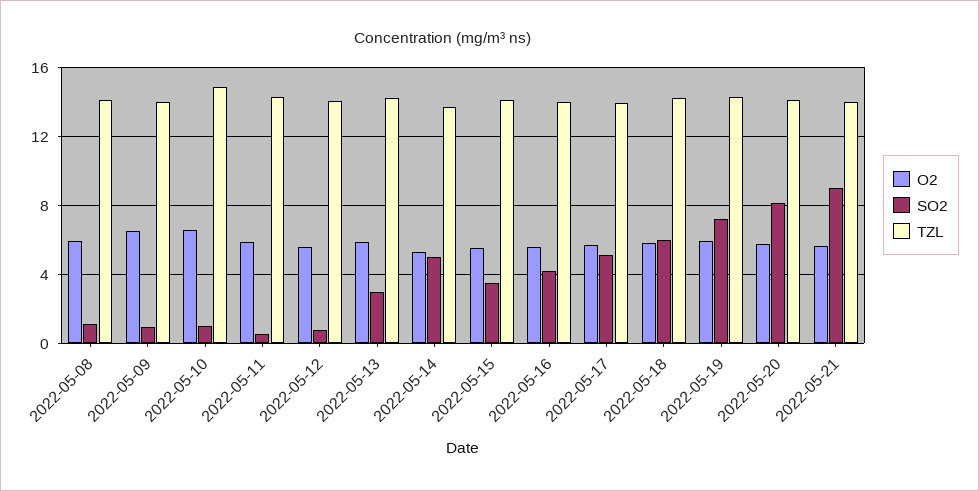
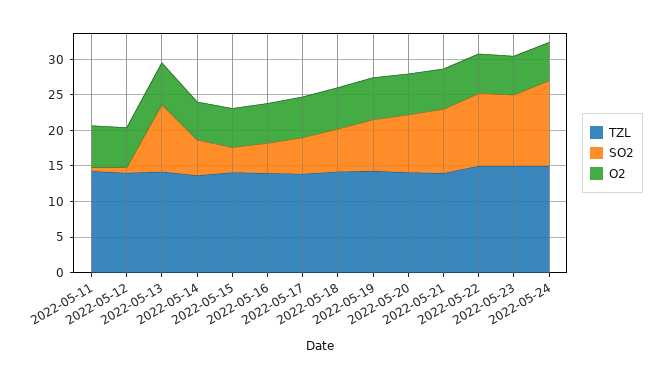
O2, 2022-05-08: 6 -> none
SO2, 2022-05-08: 1 -> none
TZL, 2022-05-08: 14 -> none
O2, 2022-05-09: 6.5 -> none
SO2, 2022-05-09: 1 -> none
TZL, 2022-05-09: 14 -> none
O2, 2022-05-10: 6.5 -> none
SO2, 2022-05-10: 1 -> none
TZL, 2022-05-10: 15 -> none
SO2, 2022-05-13: 3 -> 10
TZL, 2022-05-22: none -> 15
SO2, 2022-05-22: none -> 10
O2, 2022-05-22: none -> 5
TZL, 2022-05-23: none -> 15
SO2, 2022-05-23: none -> 10
O2, 2022-05-23: none -> 5
TZL, 2022-05-24: none -> 15
SO2, 2022-05-24: none -> 12.5
O2, 2022-05-24: none -> 5

